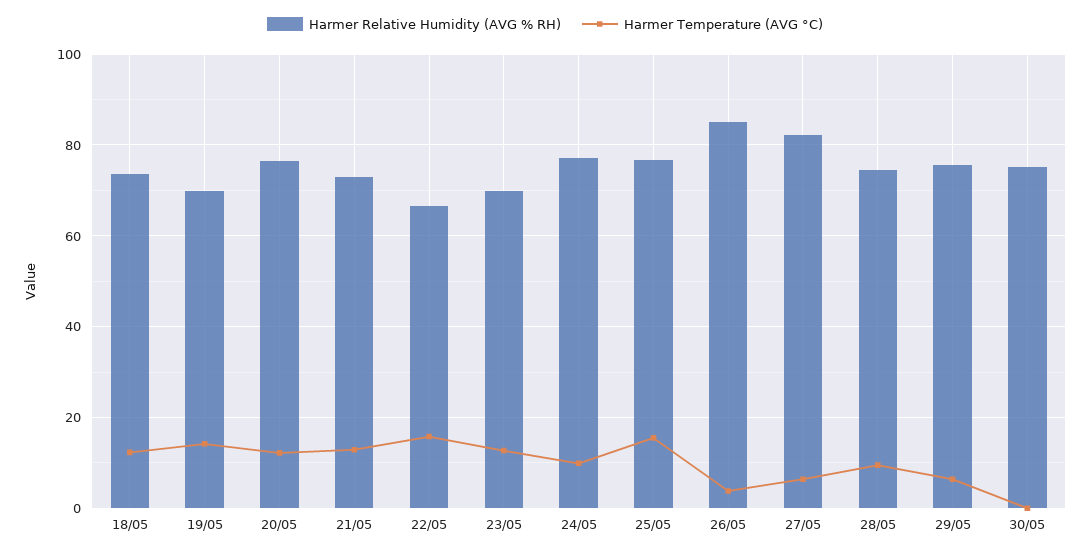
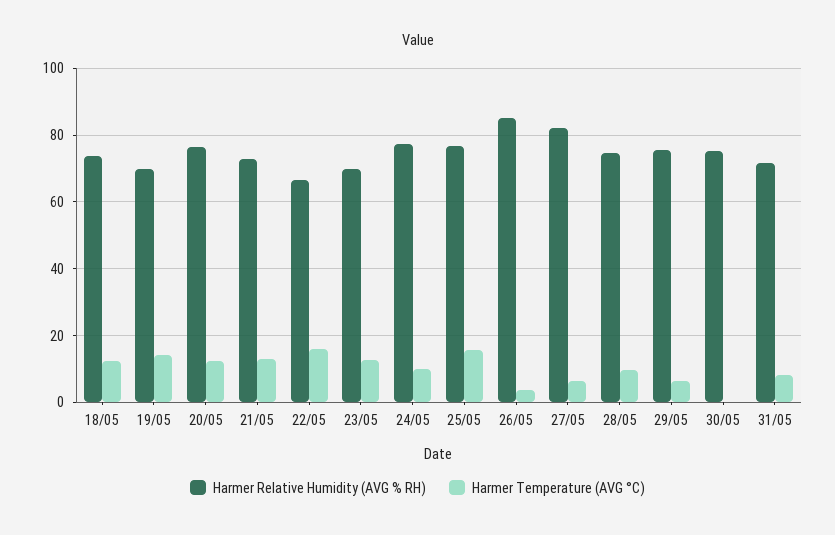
Harmer Relative Humidity (AVG % RH), 31/05: none -> 72
Harmer Temperature (AVG °C), 31/05: none -> 8

